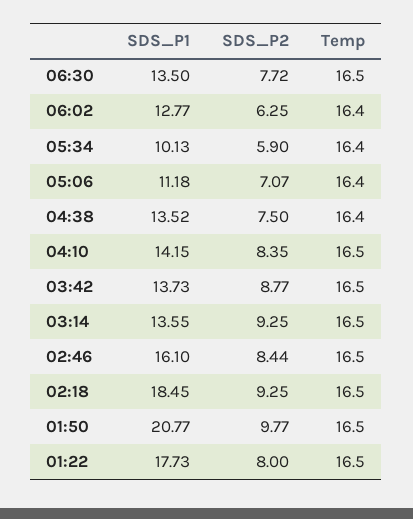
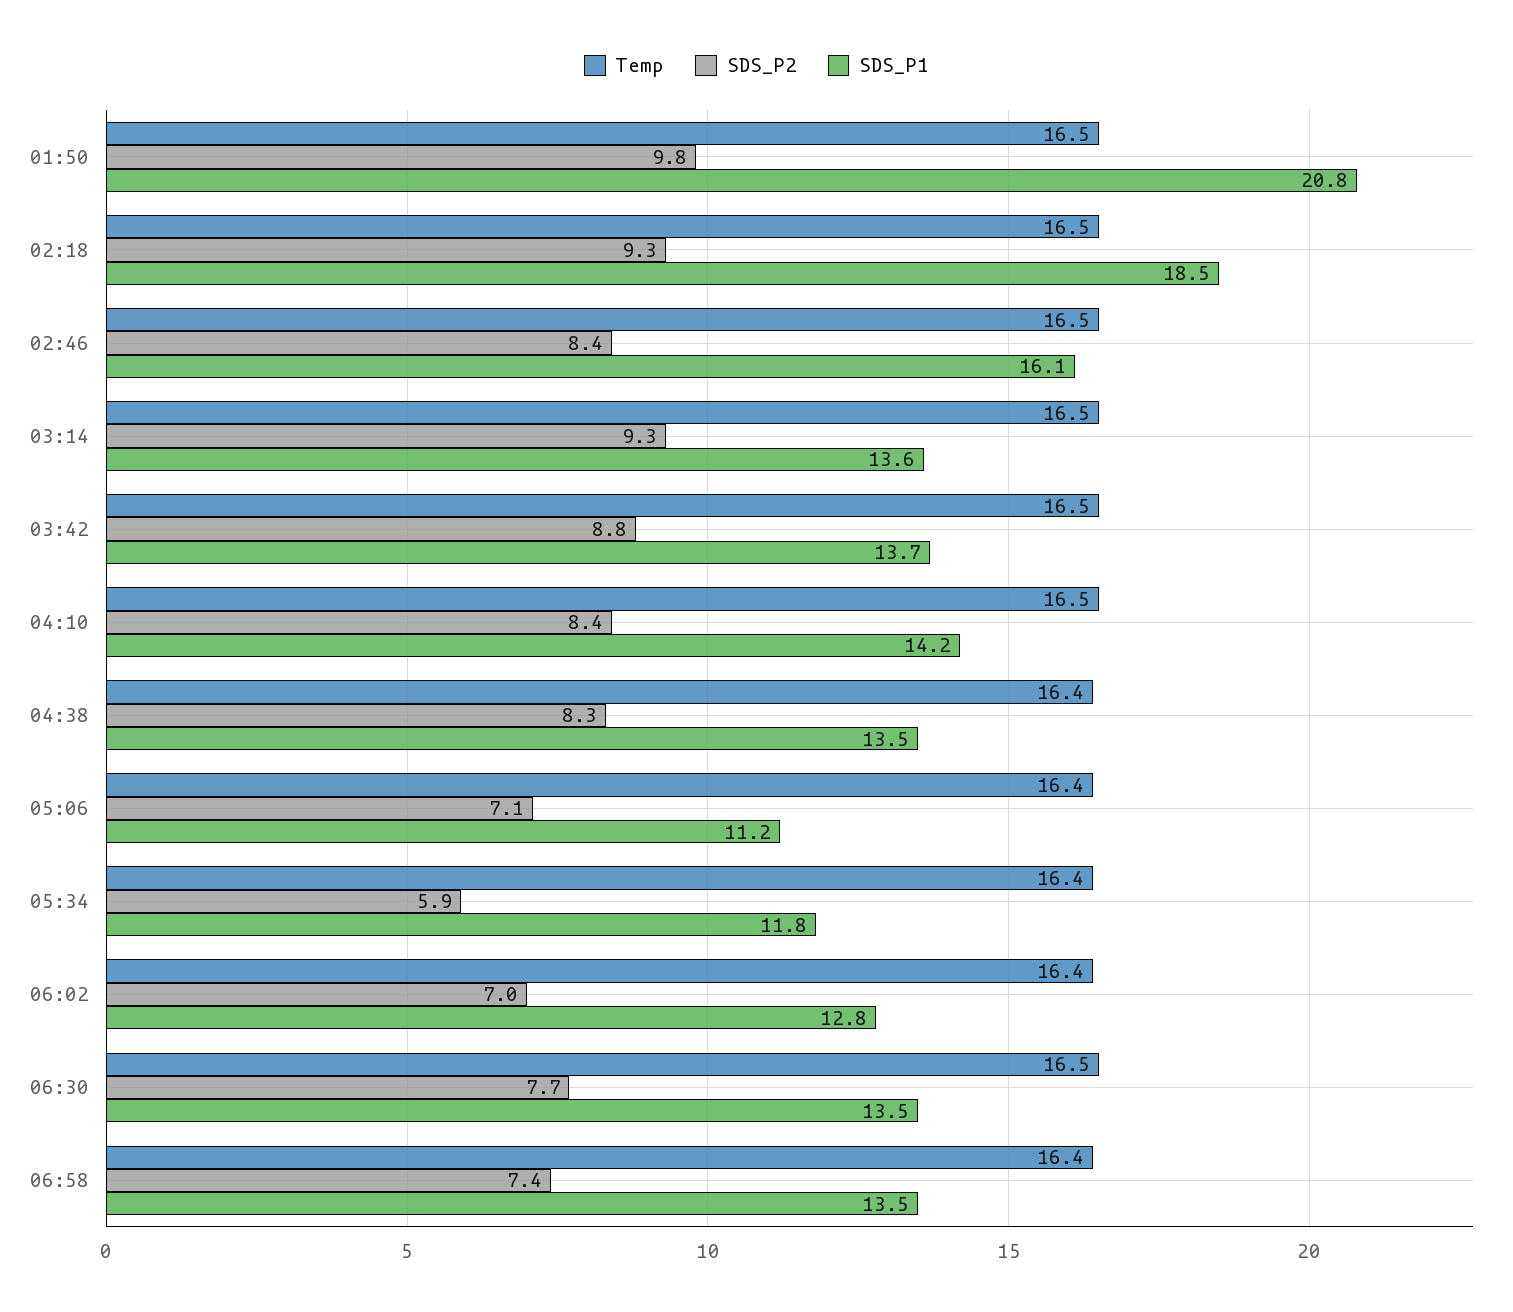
SDS_P2, 06:02: 6.25 -> 7
SDS_P1, 05:34: 10.13 -> 11.8
SDS_P2, 04:38: 7.5 -> 8.3
SDS_P1, 01:22: 17.73 -> none
SDS_P2, 01:22: 8 -> none
Temp, 01:22: 16.5 -> none
Temp, 06:58: none -> 16.4
SDS_P2, 06:58: none -> 7.4
SDS_P1, 06:58: none -> 13.5

